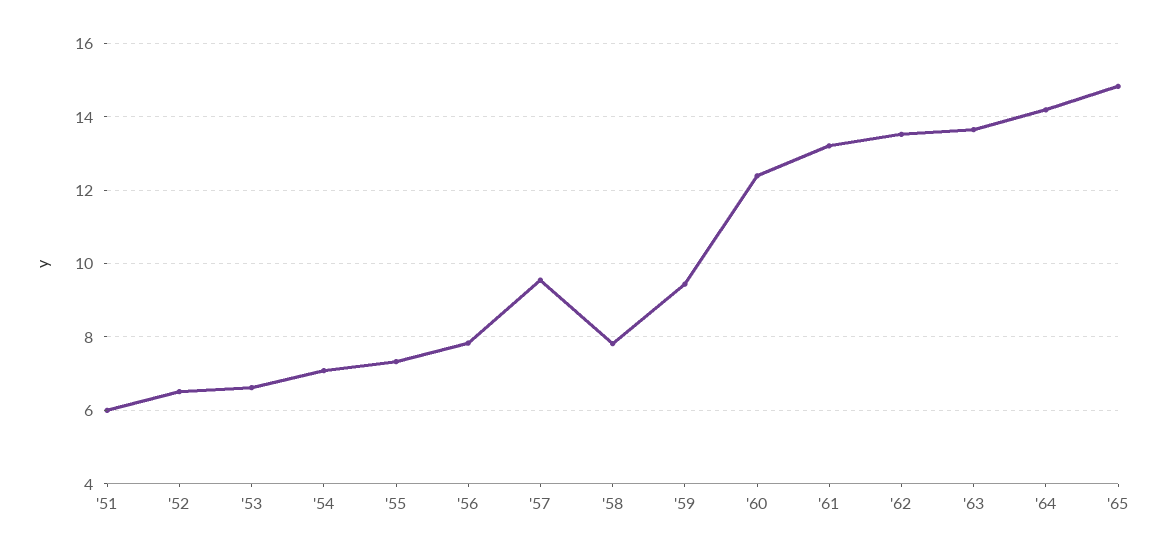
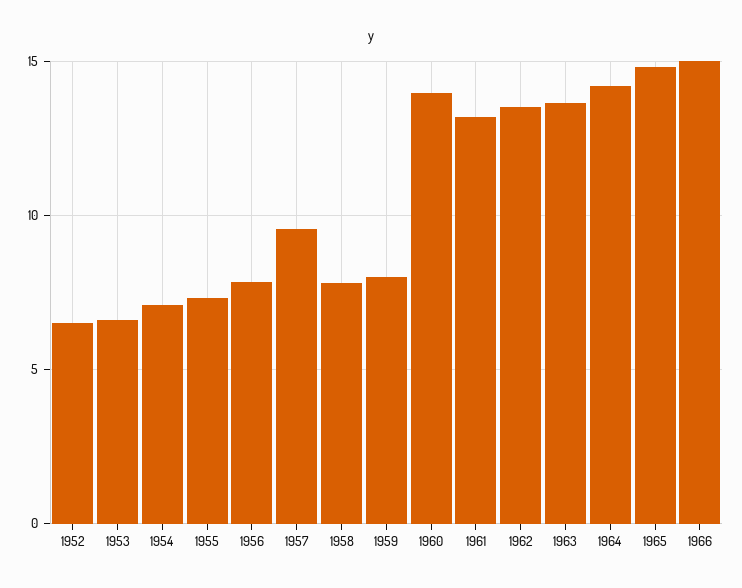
'51: 6 -> none
'59: 9.4 -> 8
'60: 12.4 -> 14
1966: none -> 15

